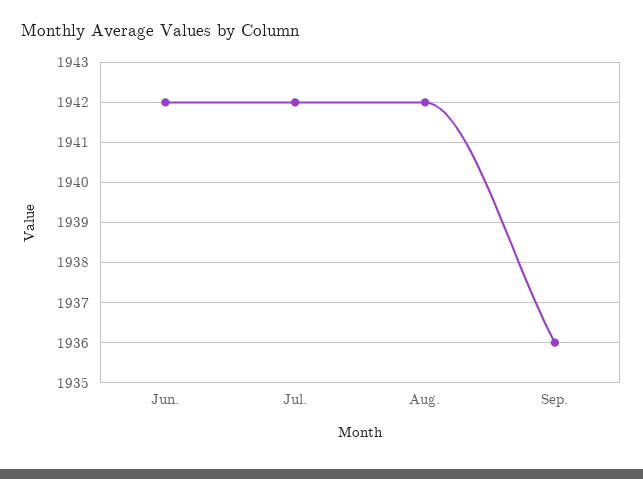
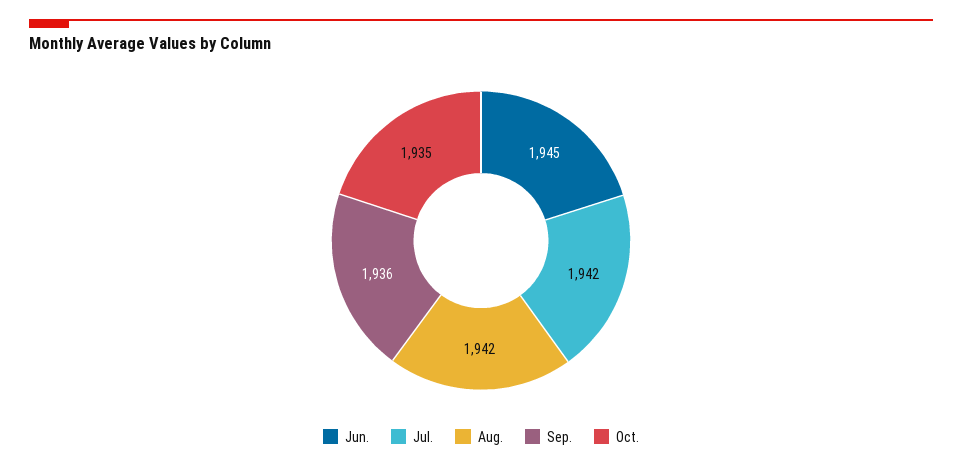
Jun.: 1942 -> 1945
Oct.: none -> 1935

